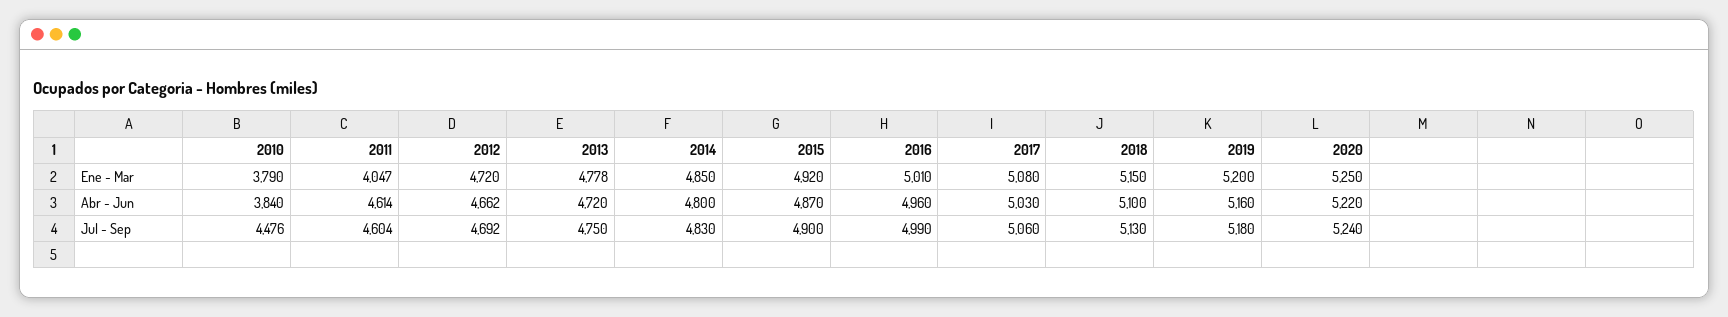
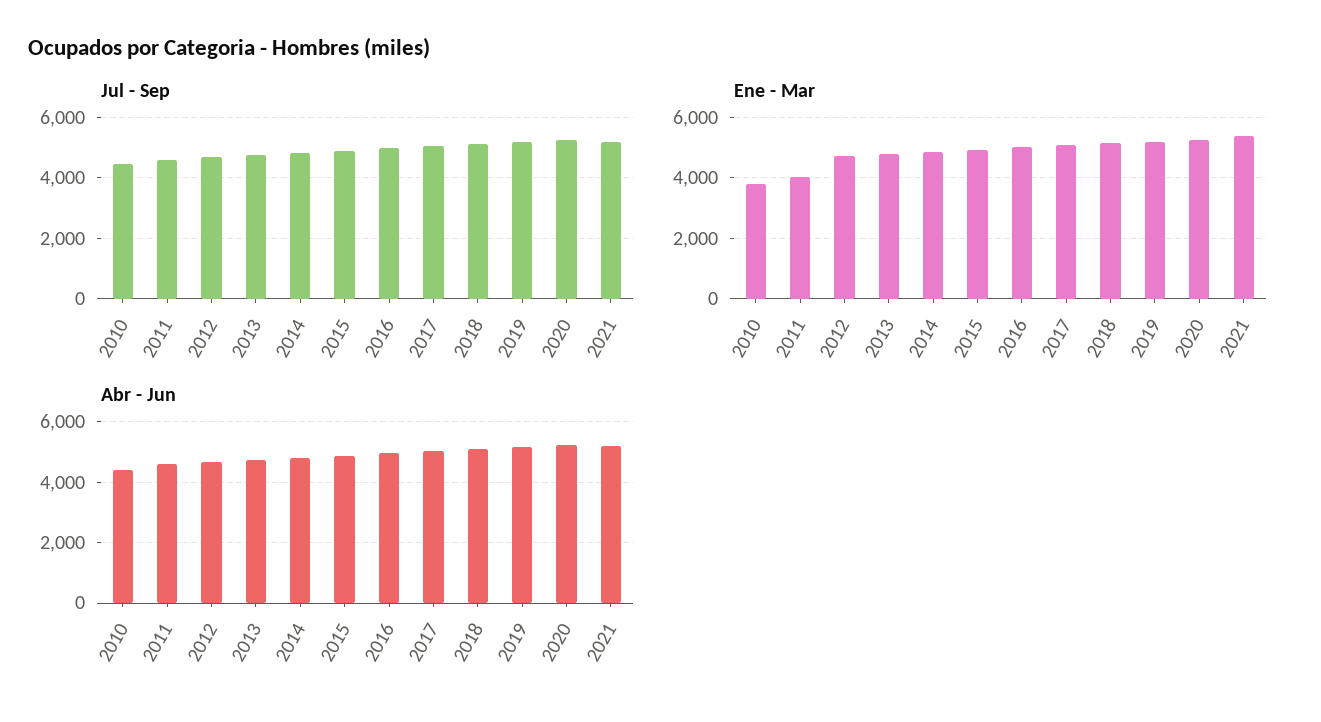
Abr - Jun, 2010: 3840 -> 4400
Jul - Sep, 2021: none -> 5200
Ene - Mar, 2021: none -> 5400
Abr - Jun, 2021: none -> 5200

